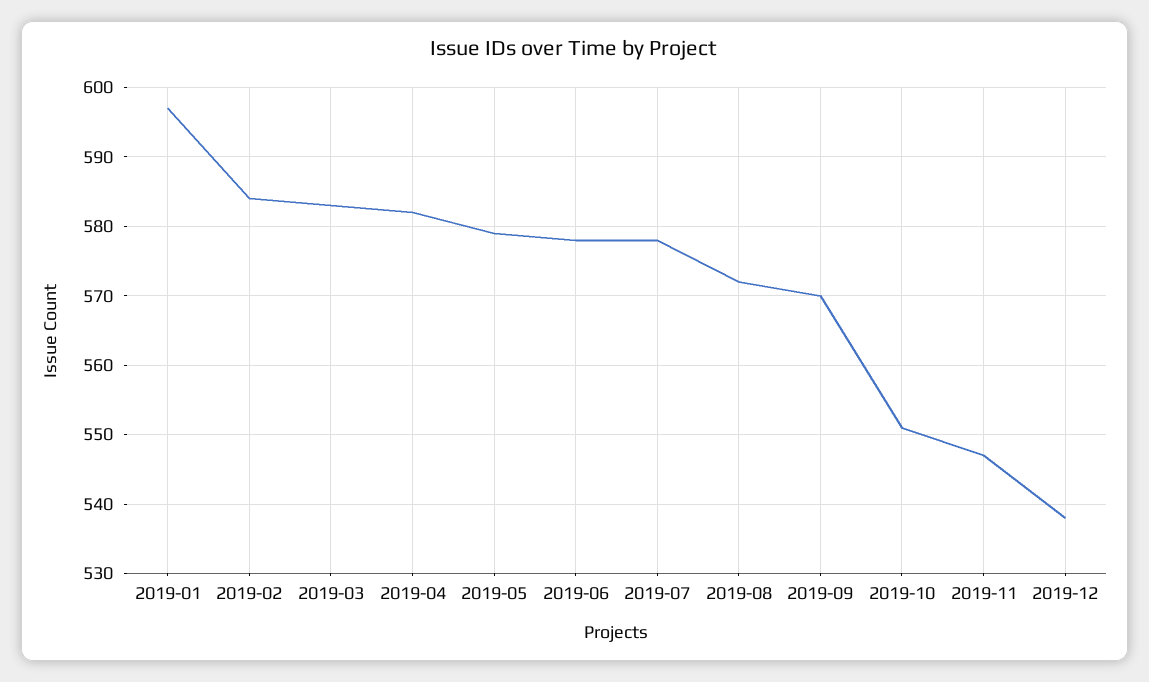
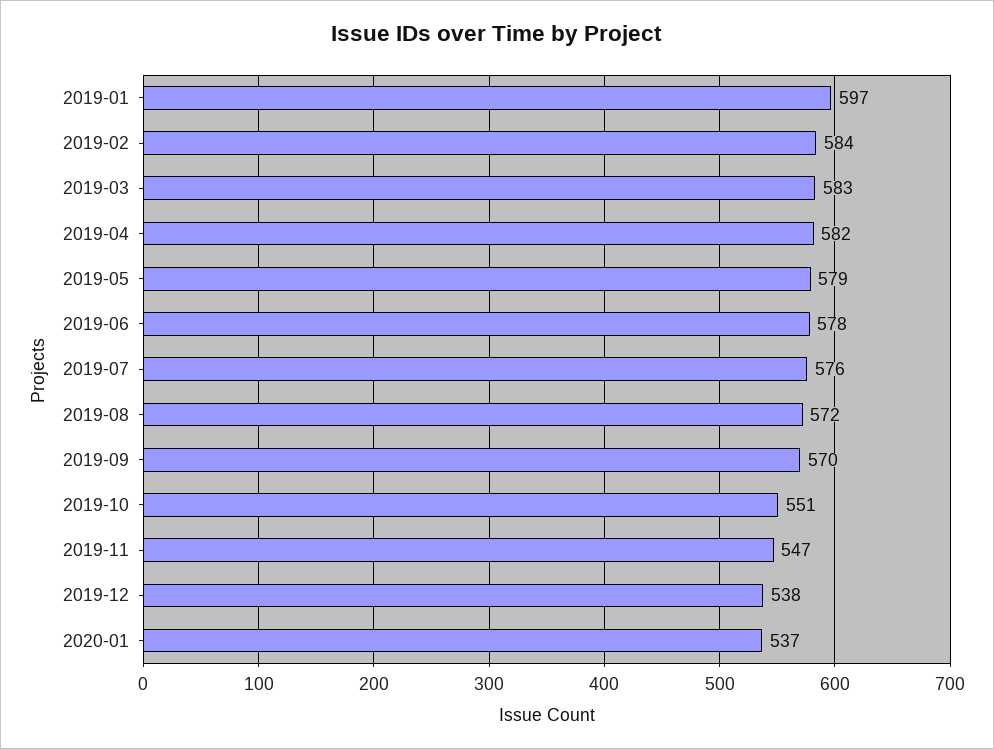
2019-07: 578 -> 576
2020-01: none -> 537

